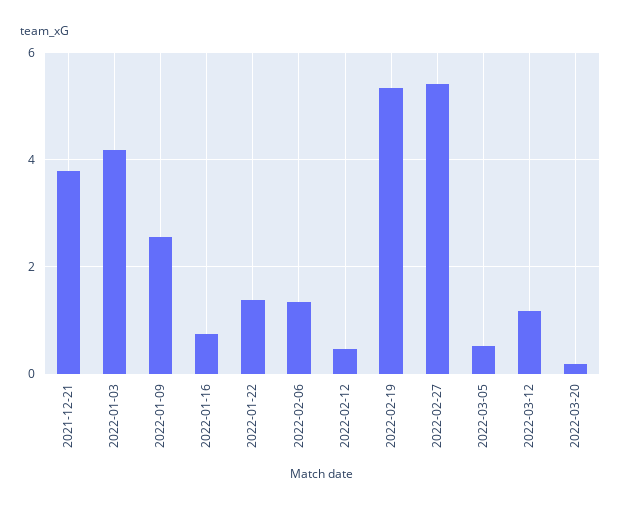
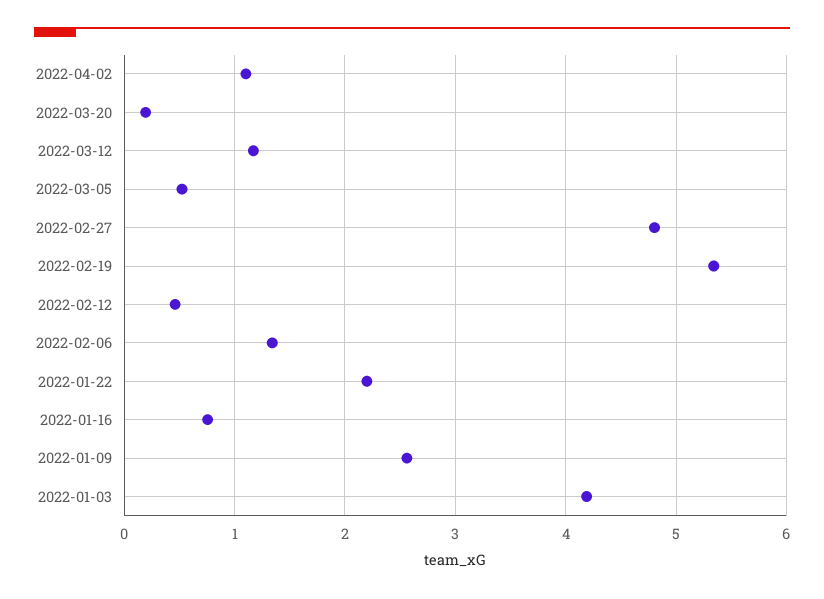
2021-12-21: 3.8 -> none
2022-01-22: 1.4 -> 2.2
2022-02-27: 5.4 -> 4.8
2022-04-02: none -> 1.1

